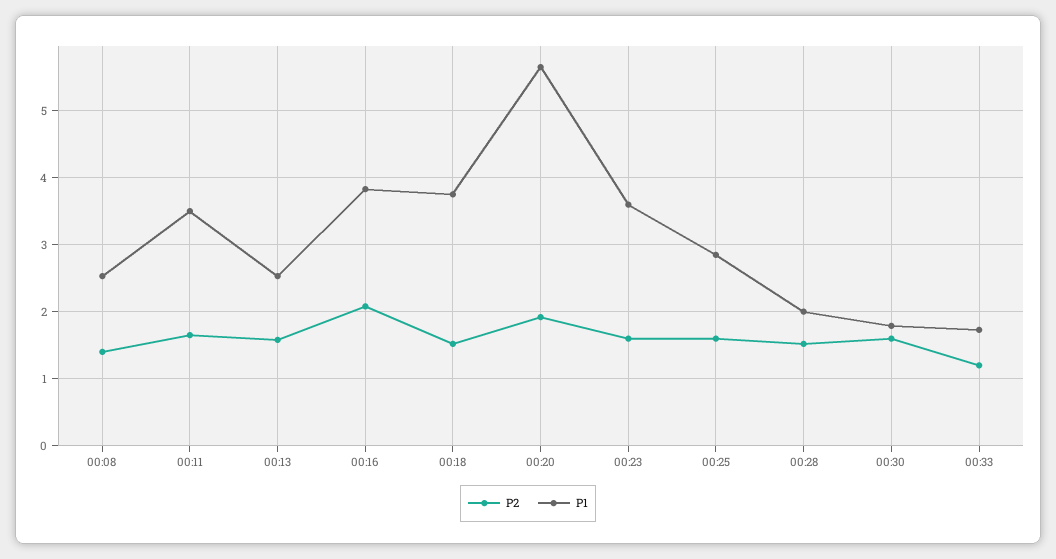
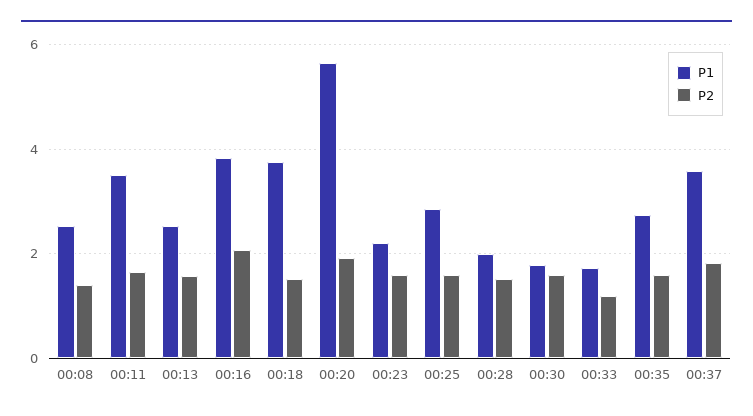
P1, 00:23: 3.6 -> 2.2
P1, 00:35: none -> 2.8
P2, 00:35: none -> 1.6
P1, 00:37: none -> 3.6
P2, 00:37: none -> 1.8

